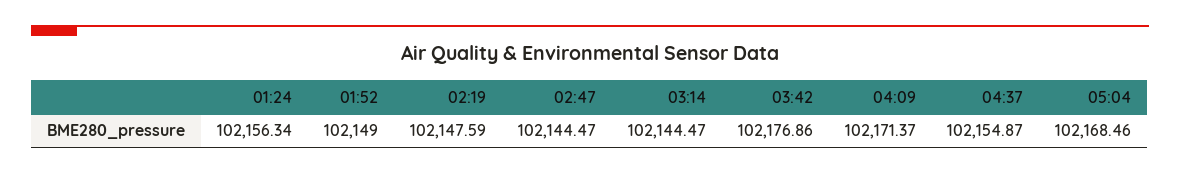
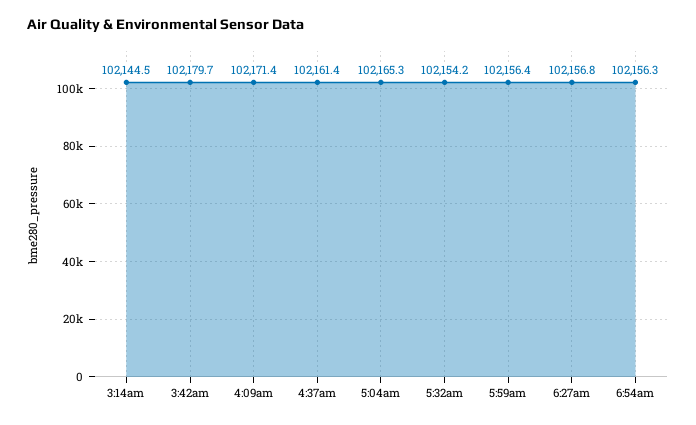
01:24: 102156.34 -> none
01:52: 102149 -> none
02:19: 102147.59 -> none
02:47: 102144.47 -> none
03:42: 102176.86 -> 102179.7
04:37: 102154.87 -> 102161.4
05:04: 102168.46 -> 102165.3
5:32am: none -> 102154.2
5:59am: none -> 102156.4
6:27am: none -> 102156.8
6:54am: none -> 102156.3

